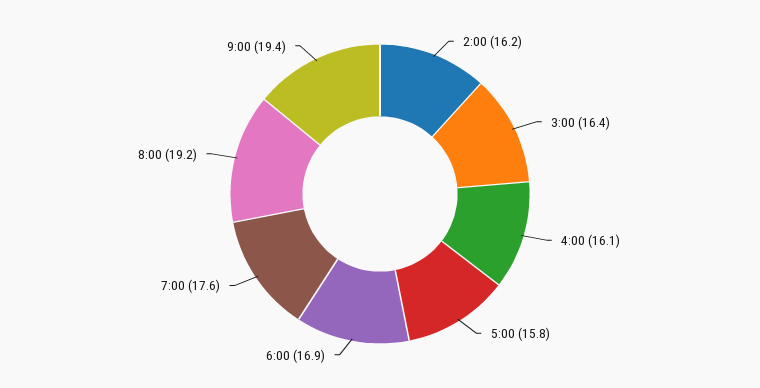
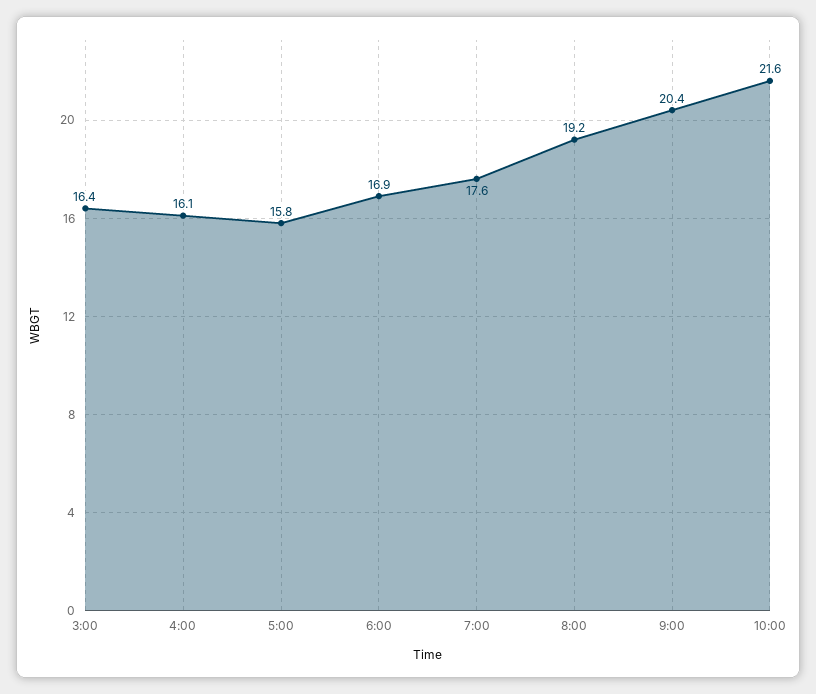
2:00: 16.2 -> none
9:00: 19.4 -> 20.4
10:00: none -> 21.6

